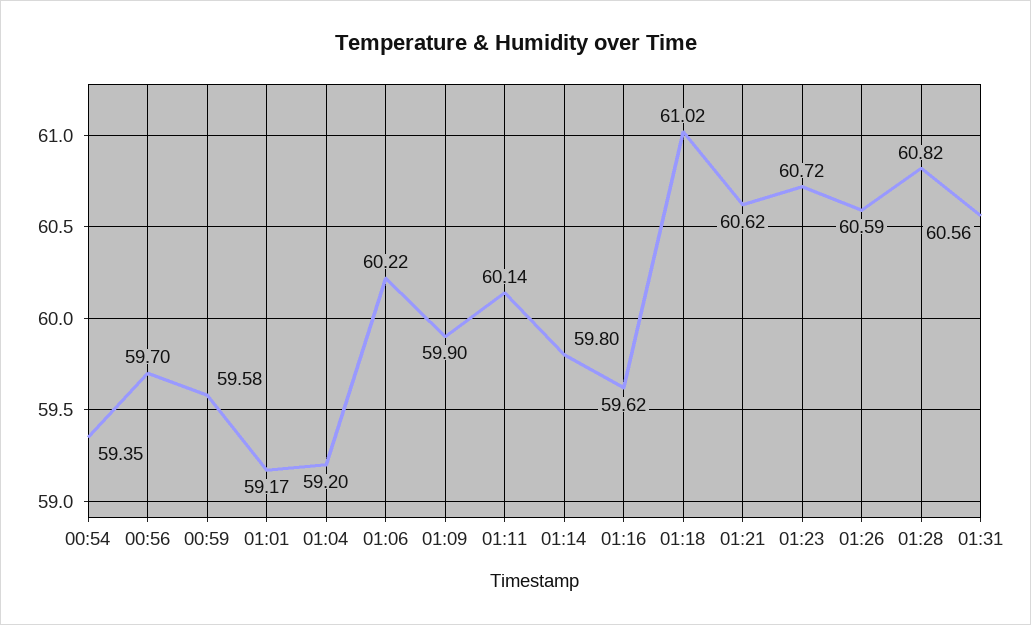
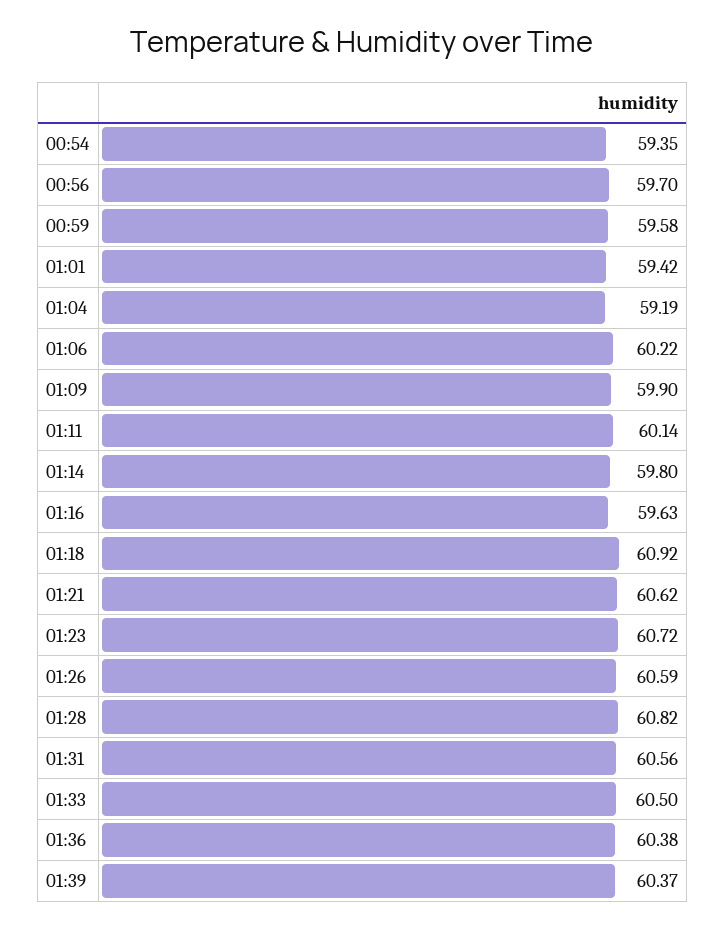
01:01: 59.17 -> 59.42
01:04: 59.2 -> 59.19
01:16: 59.62 -> 59.63
01:18: 61.02 -> 60.92
01:33: none -> 60.5
01:36: none -> 60.38
01:39: none -> 60.37

